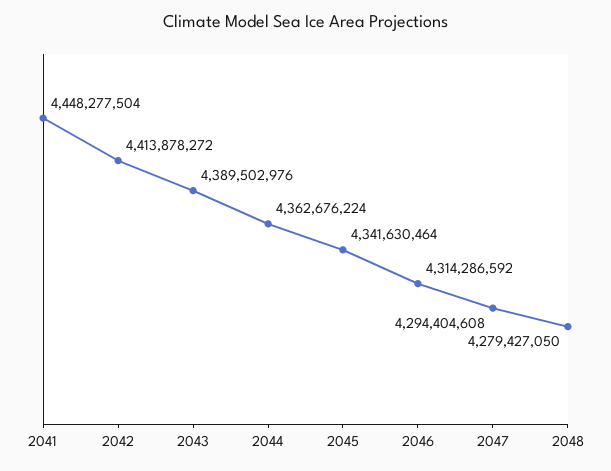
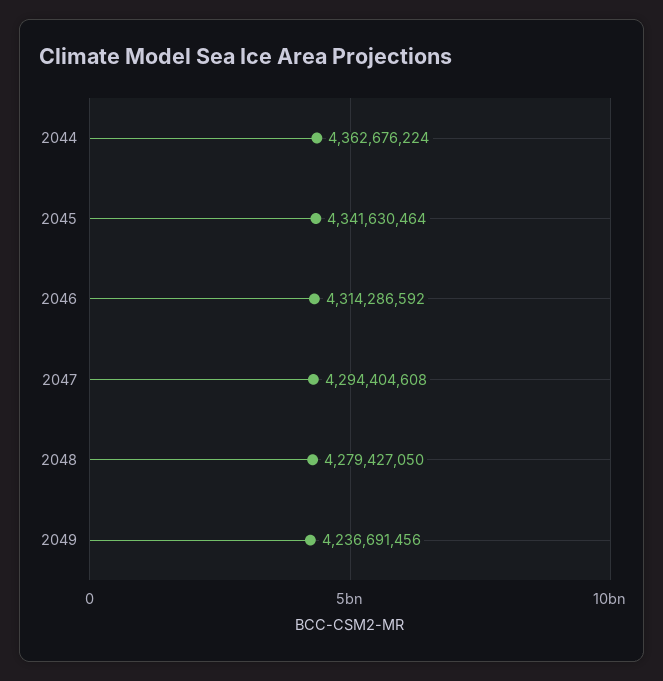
2041: 4448277504 -> none
2042: 4413878272 -> none
2043: 4389502976 -> none
2049: none -> 4236691456

